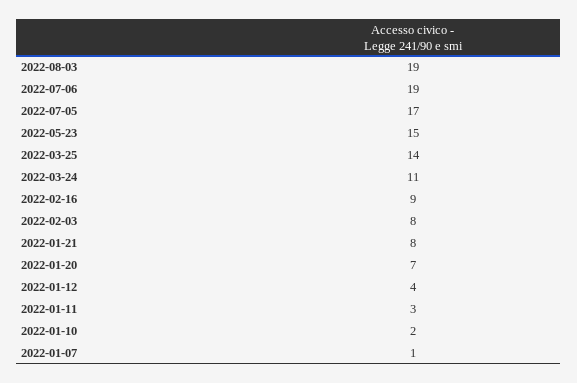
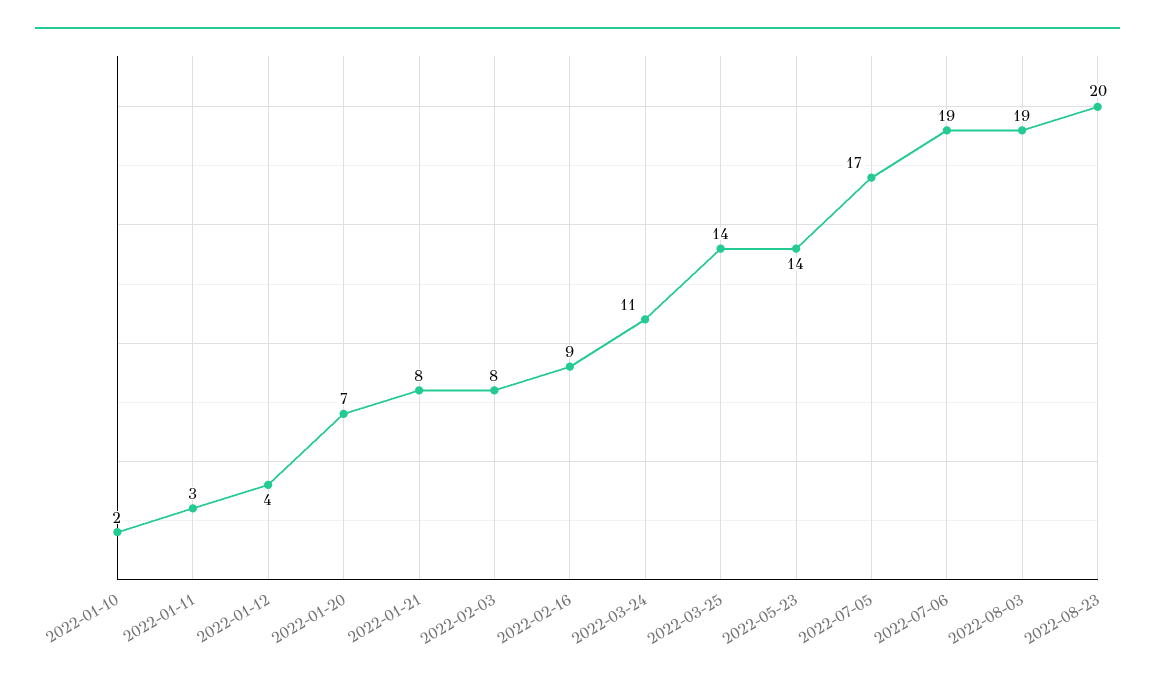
2022-05-23: 15 -> 14
2022-01-07: 1 -> none
2022-08-23: none -> 20

